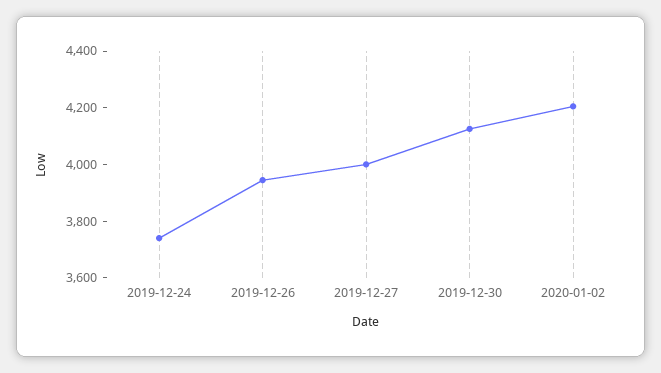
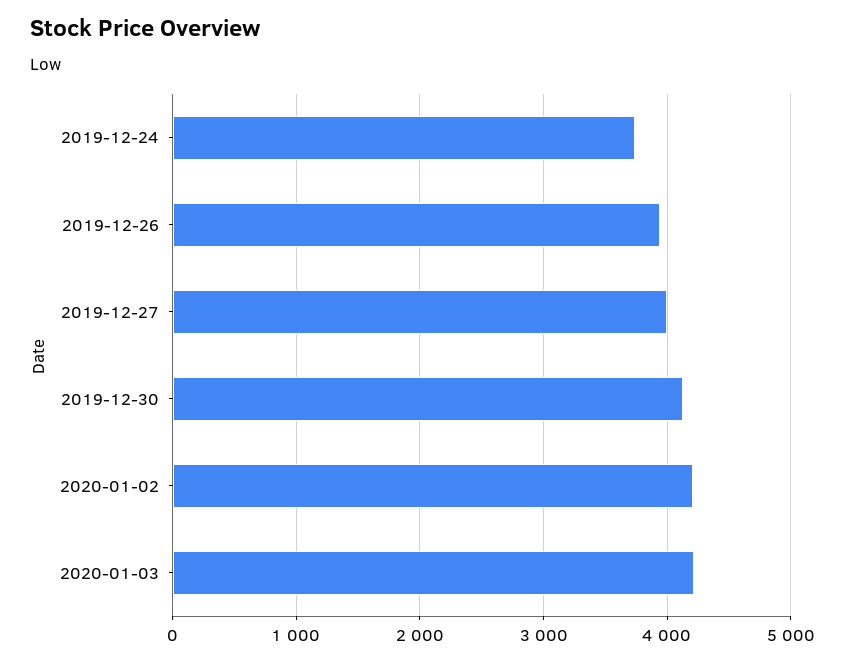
2020-01-03: none -> 4200

